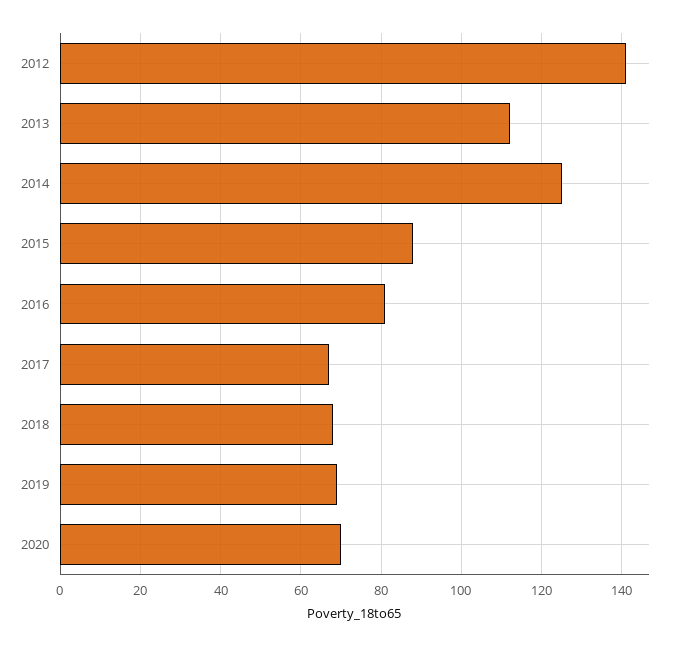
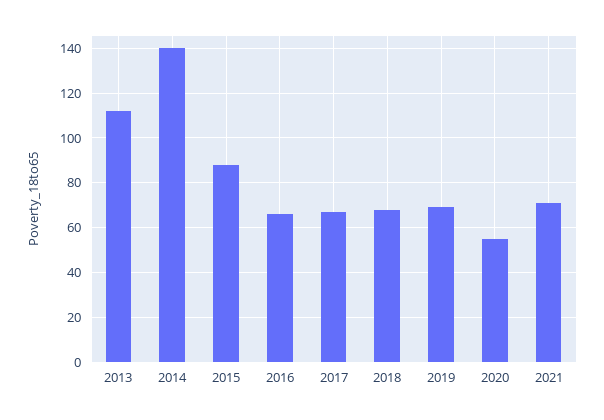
2012: 140 -> none
2014: 125 -> 140
2016: 80 -> 65
2020: 70 -> 55
2021: none -> 70

